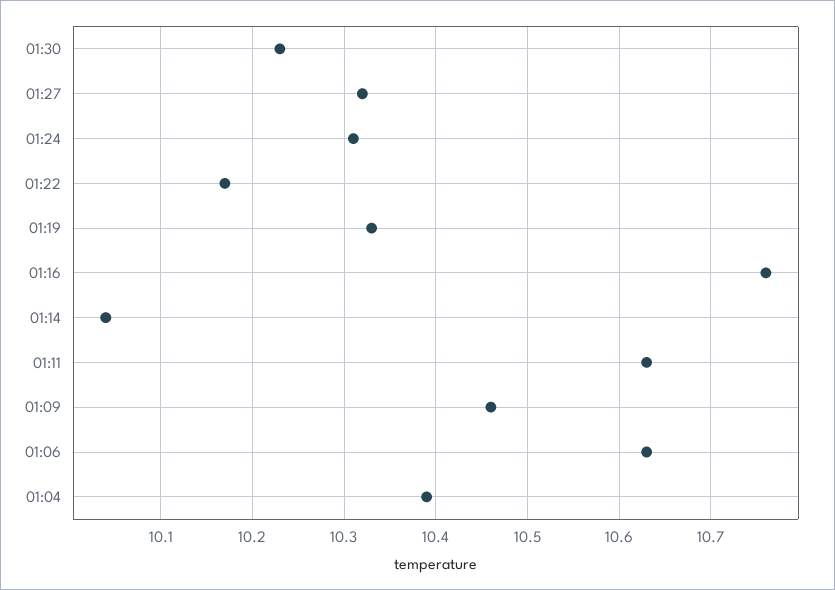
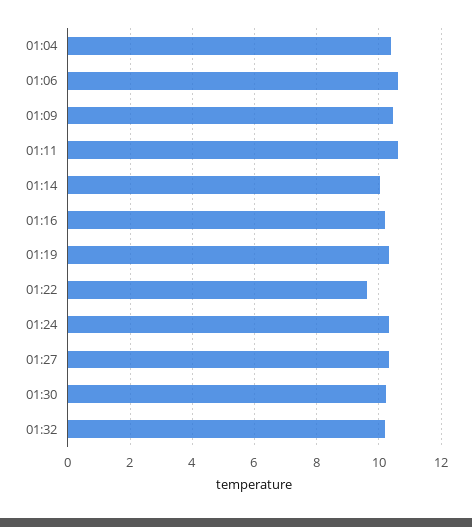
01:22: 10.17 -> 9.6
01:16: 10.76 -> 10.2
01:32: none -> 10.2

